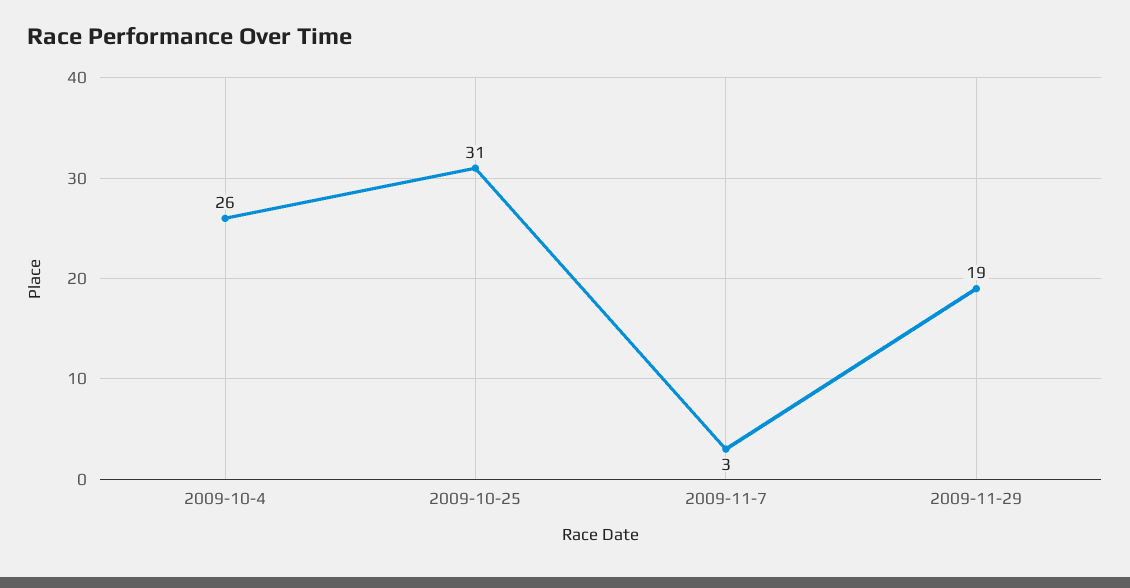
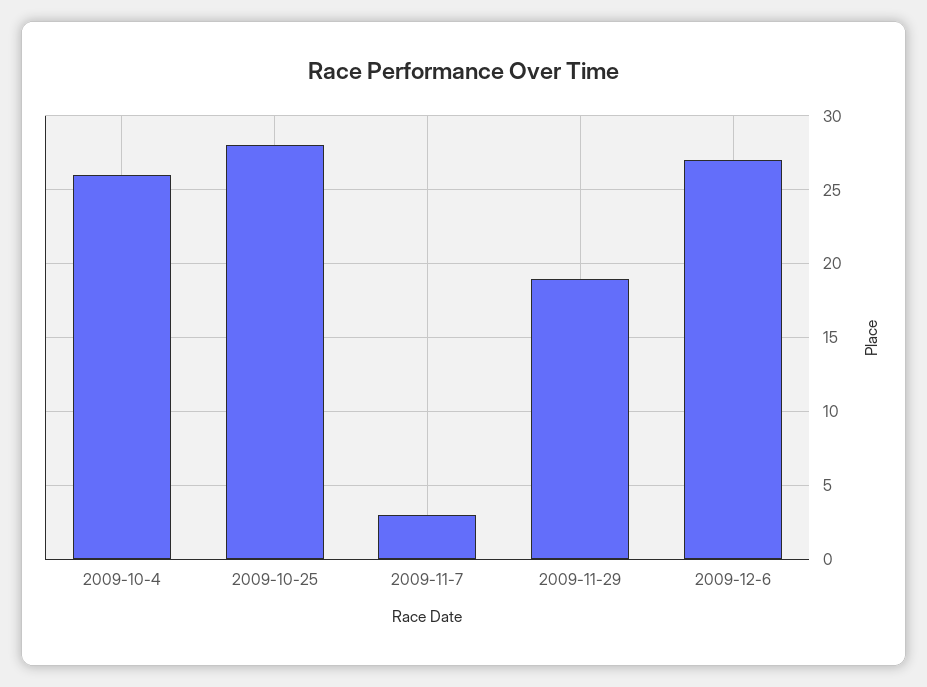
2009-10-25: 31 -> 28
2009-12-6: none -> 27

